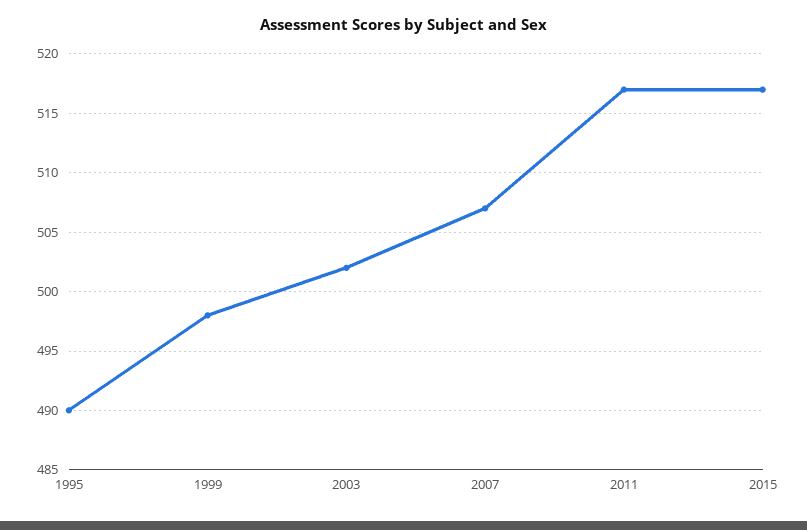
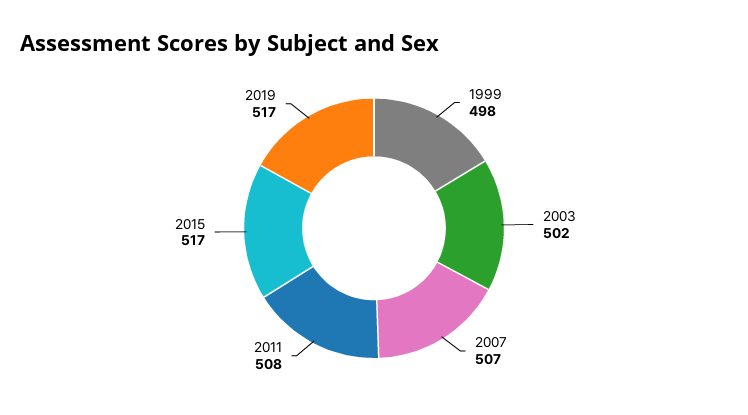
1995: 490 -> none
2011: 517 -> 508
2019: none -> 517

